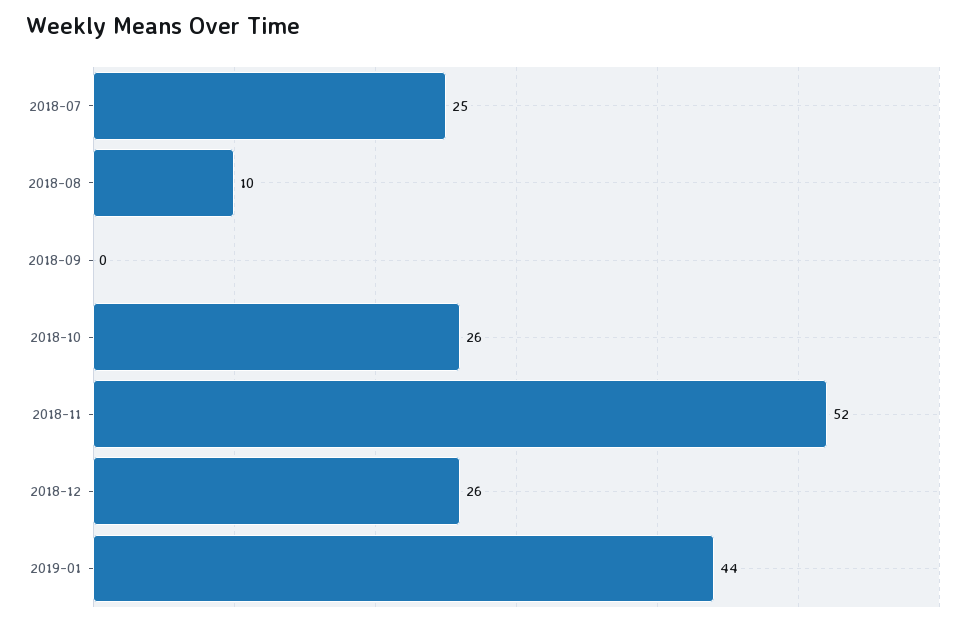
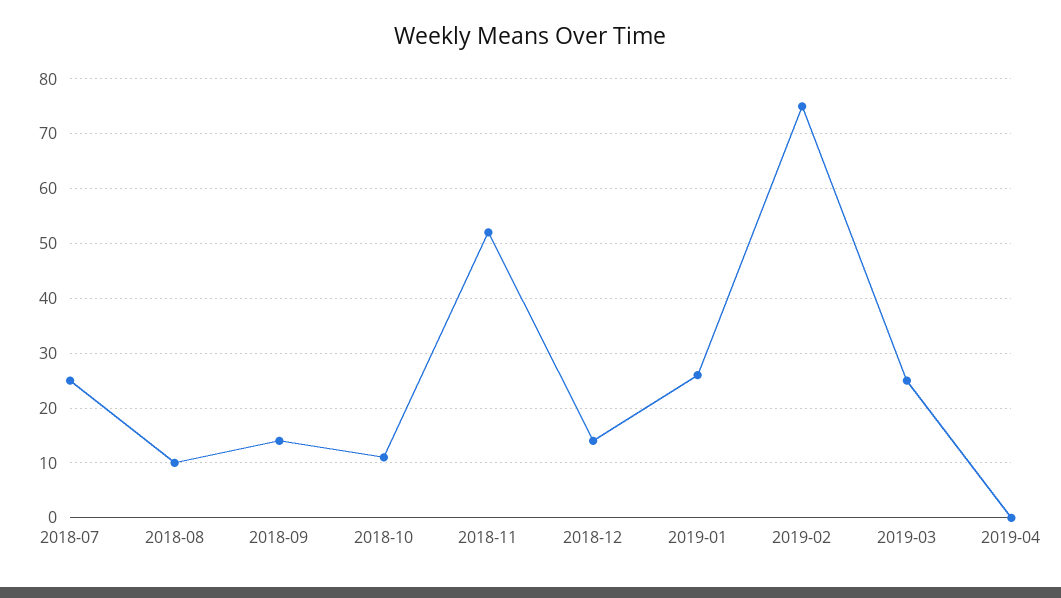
2018-09: 0 -> 15
2018-10: 26 -> 10
2018-12: 26 -> 15
2019-01: 44 -> 25
2019-02: none -> 75
2019-03: none -> 25
2019-04: none -> 0

